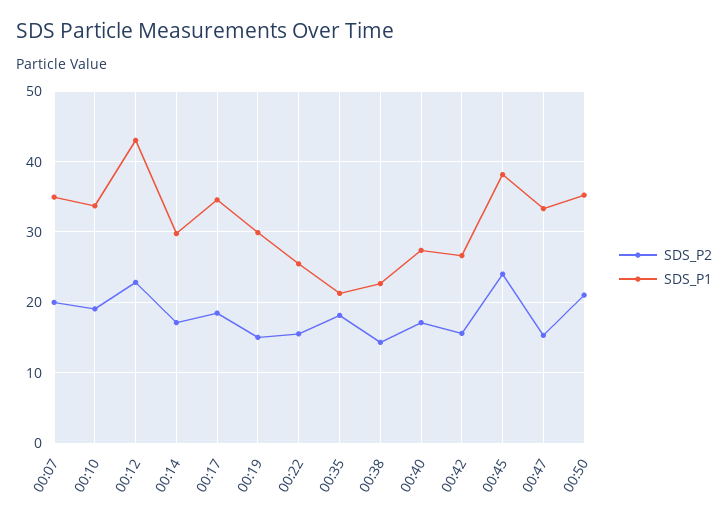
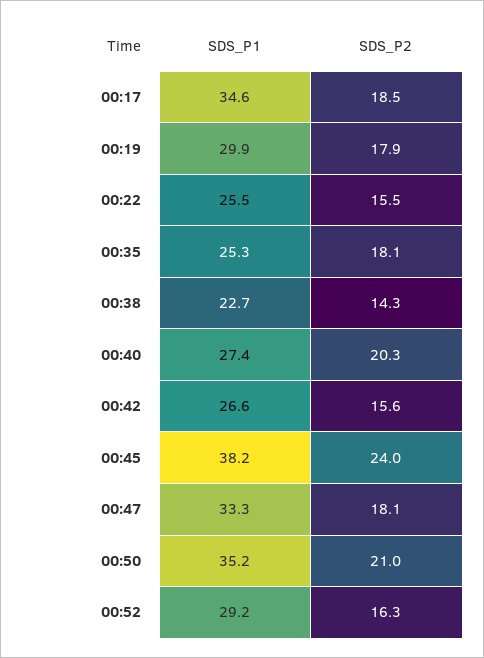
SDS_P2, 00:07: 20 -> none
SDS_P1, 00:07: 35 -> none
SDS_P2, 00:10: 19 -> none
SDS_P1, 00:10: 34 -> none
SDS_P2, 00:12: 23 -> none
SDS_P1, 00:12: 43 -> none
SDS_P2, 00:14: 17 -> none
SDS_P1, 00:14: 30 -> none
SDS_P2, 00:19: 15 -> 17.9
SDS_P1, 00:35: 21 -> 25.3
SDS_P2, 00:40: 17 -> 20.3
SDS_P2, 00:47: 15 -> 18.1
SDS_P1, 00:52: none -> 29.2
SDS_P2, 00:52: none -> 16.3

